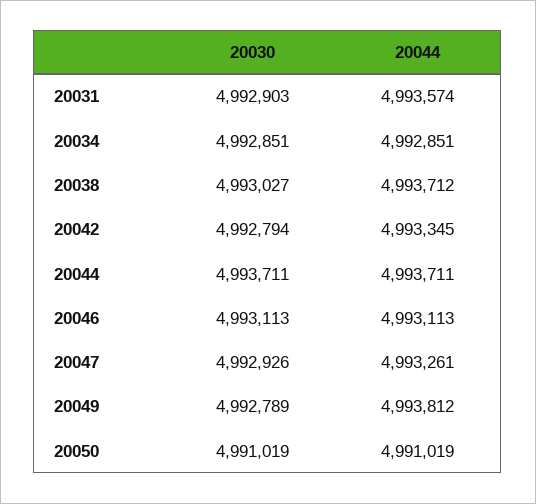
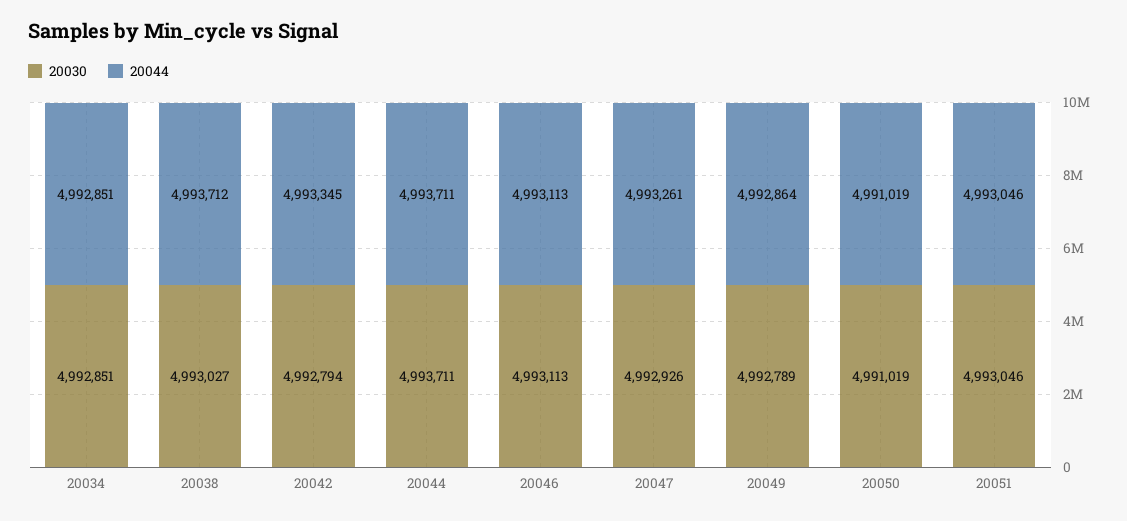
20030, 20031: 4992903 -> none
20044, 20031: 4993574 -> none
20044, 20049: 4993812 -> 4992864
20030, 20051: none -> 4993046
20044, 20051: none -> 4993046

